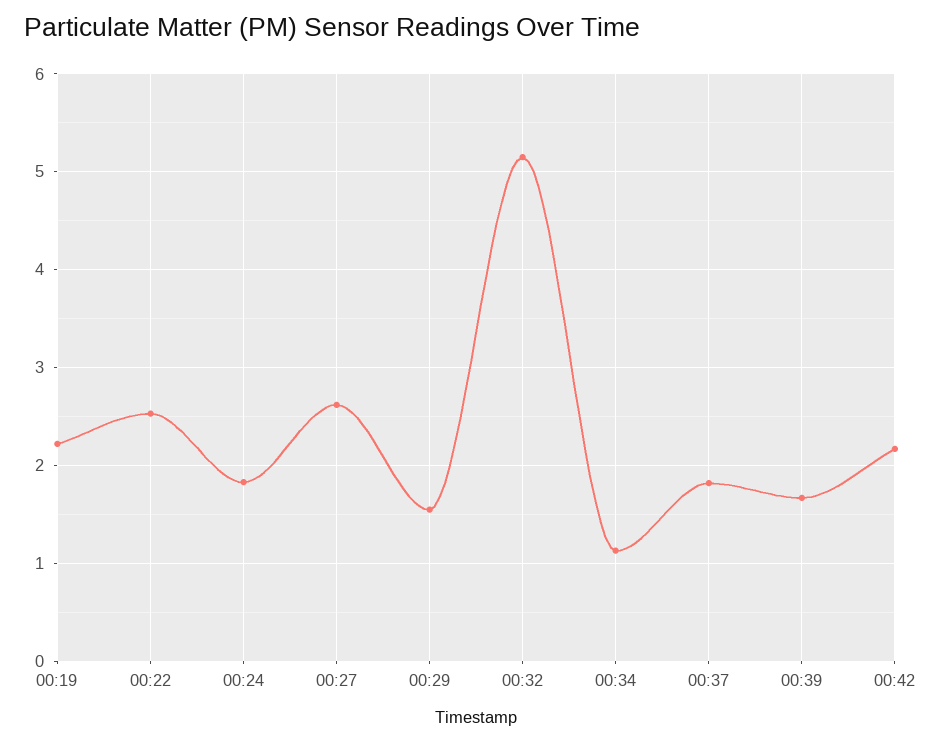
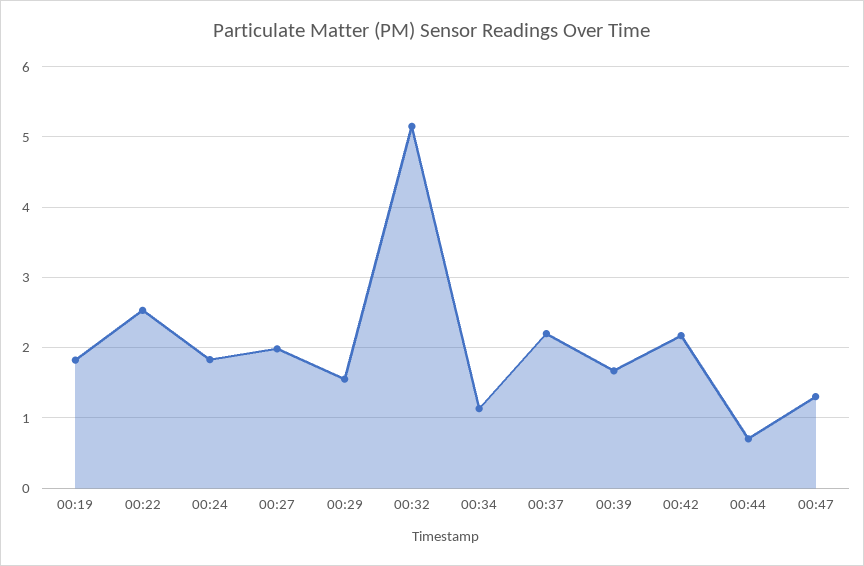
00:19: 2.2 -> 1.8
00:27: 2.6 -> 2
00:37: 1.8 -> 2.2
00:44: none -> 0.7
00:47: none -> 1.3

